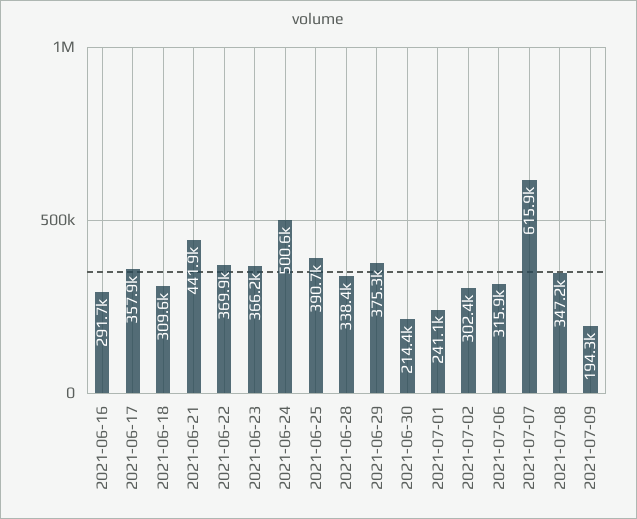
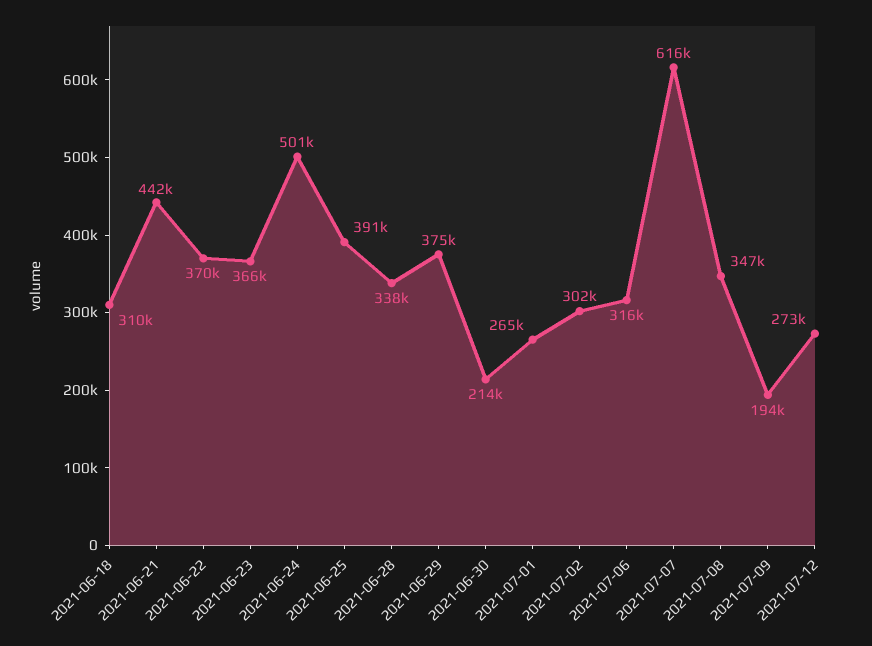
2021-06-16: 291700 -> none
2021-06-17: 357900 -> none
2021-07-01: 241100 -> 265000
2021-07-12: none -> 273000

